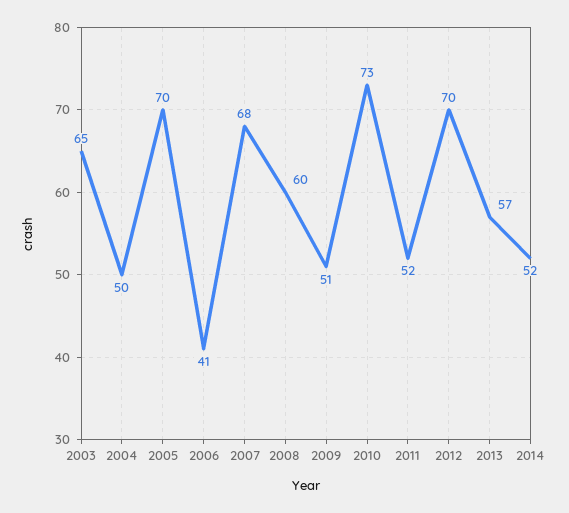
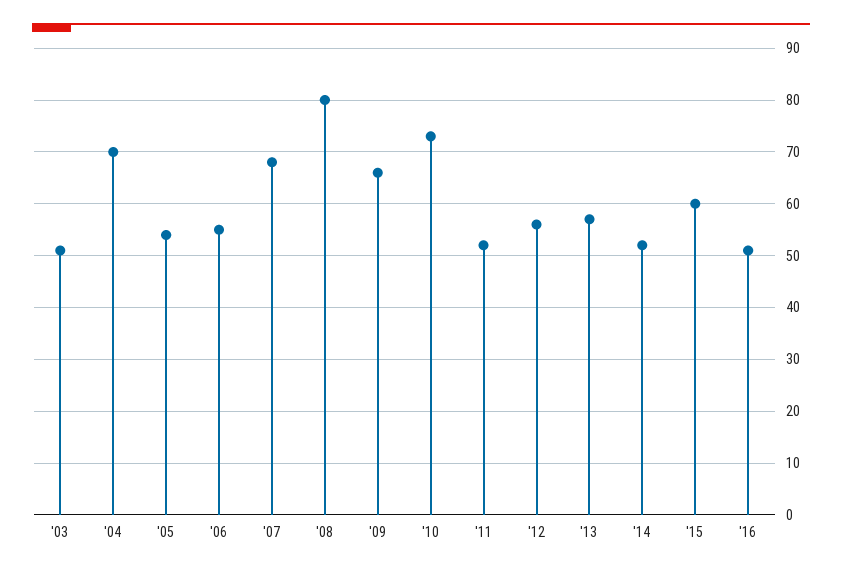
2003: 65 -> 50
2004: 50 -> 70
2005: 70 -> 55
2006: 41 -> 55
2008: 60 -> 80
2009: 51 -> 65
2012: 70 -> 55
'15: none -> 60
'16: none -> 50

